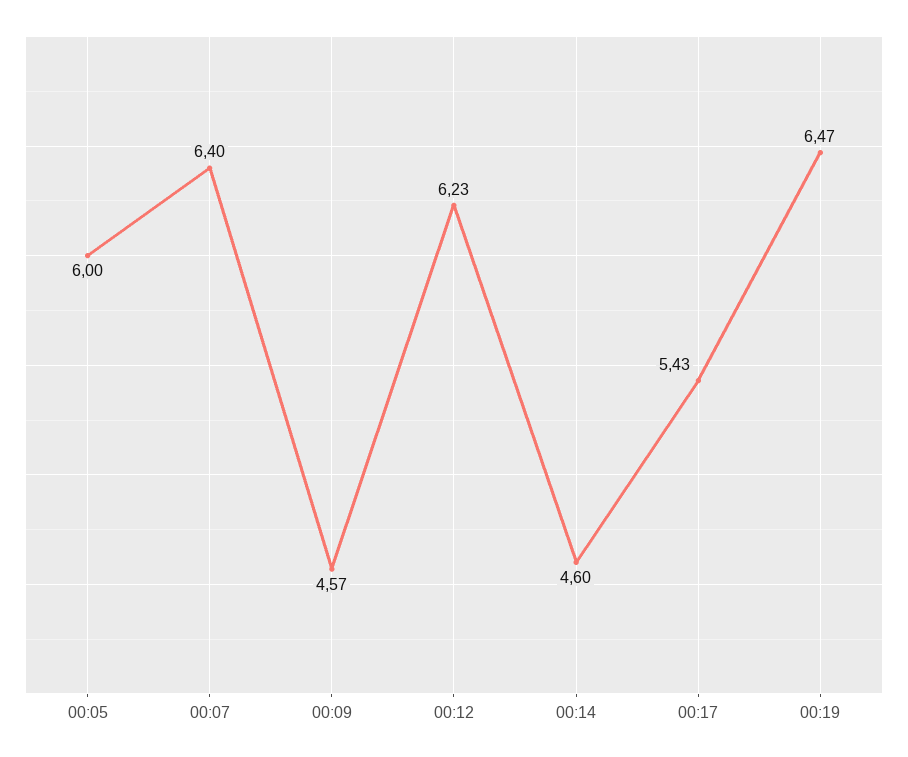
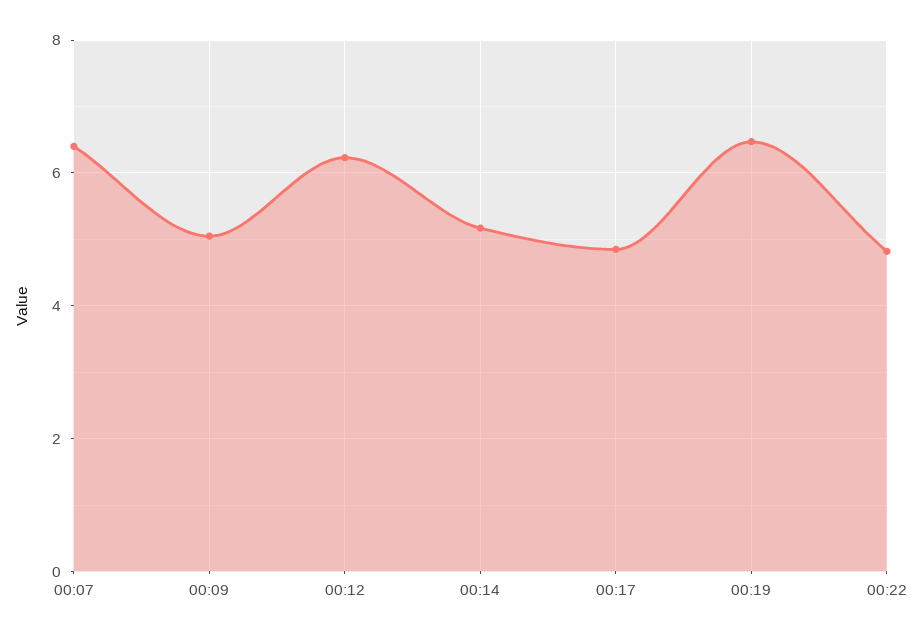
00:05: 6 -> none
00:09: 4.57 -> 5
00:14: 4.6 -> 5.2
00:17: 5.43 -> 4.8
00:22: none -> 4.8

